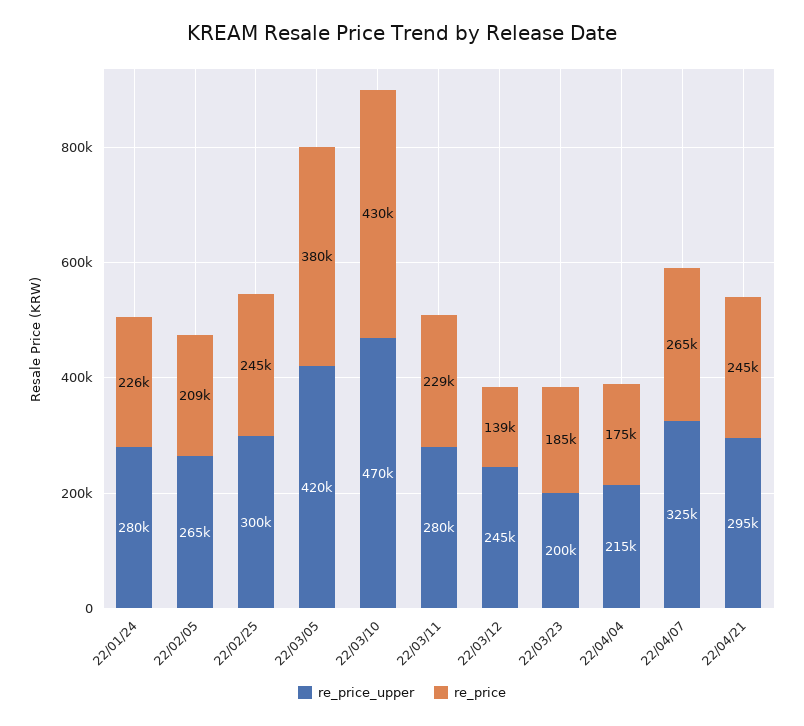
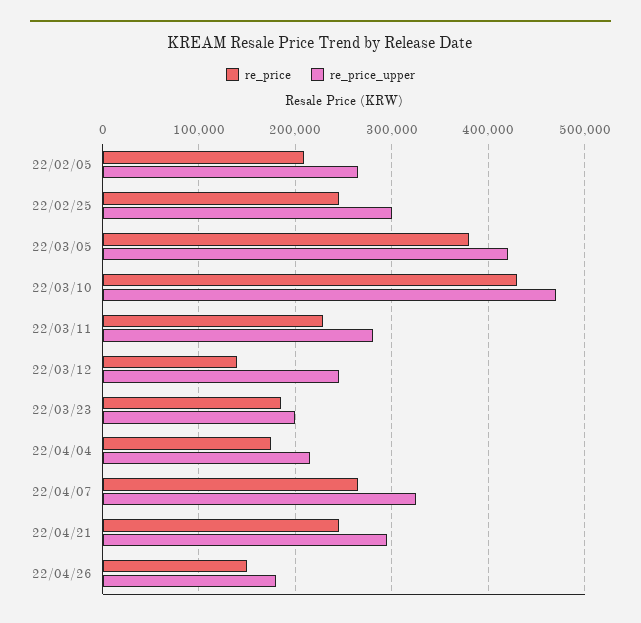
re_price_upper, 22/01/24: 280000 -> none
re_price, 22/01/24: 226000 -> none
re_price, 22/04/26: none -> 150000
re_price_upper, 22/04/26: none -> 180000

